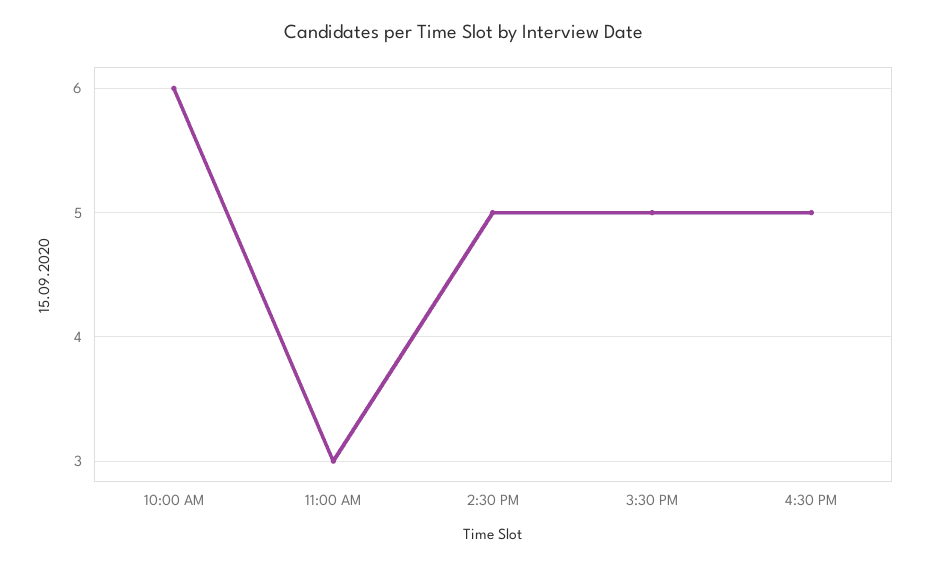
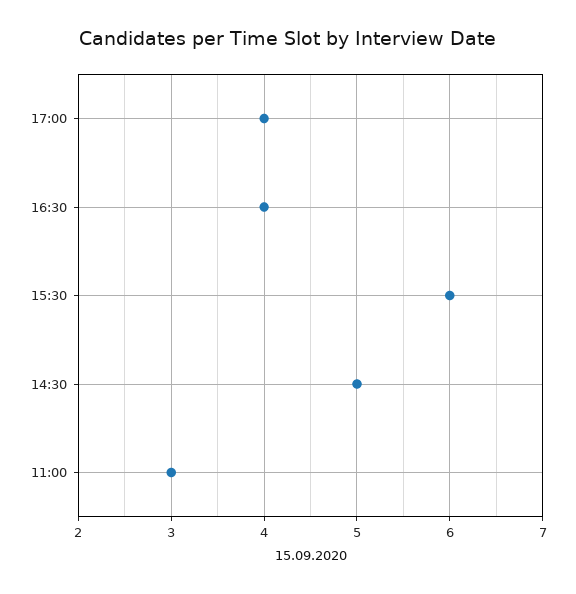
10:00 AM: 6 -> none
3:30 PM: 5 -> 6
4:30 PM: 5 -> 4
17:00: none -> 4

